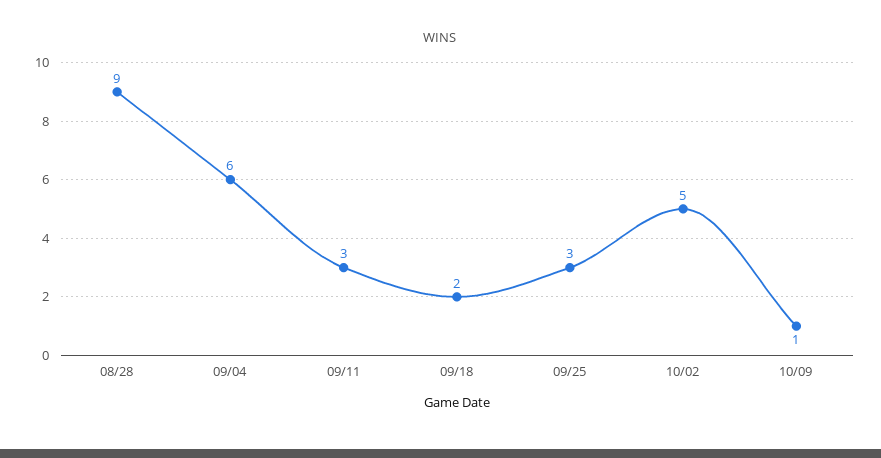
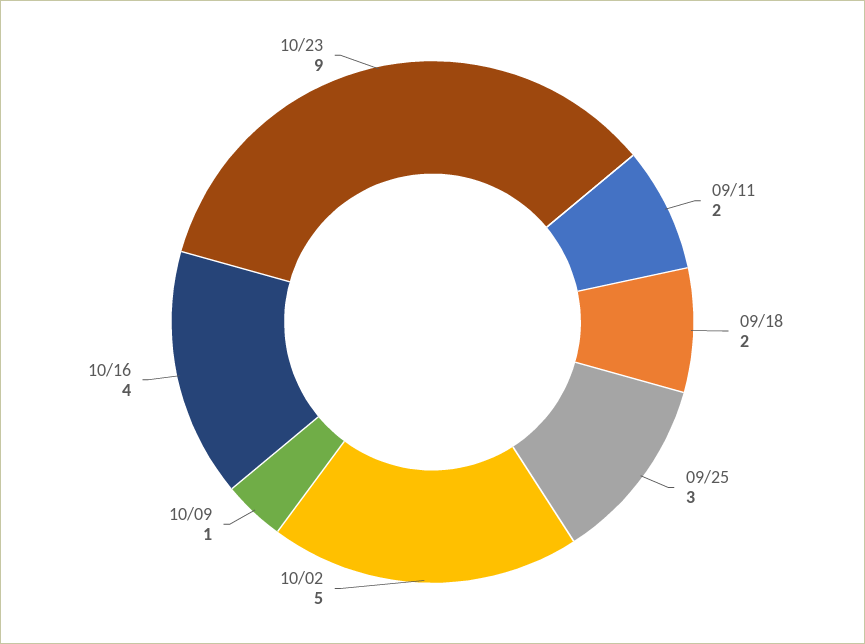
08/28: 9 -> none
09/04: 6 -> none
09/11: 3 -> 2
10/16: none -> 4
10/23: none -> 9

